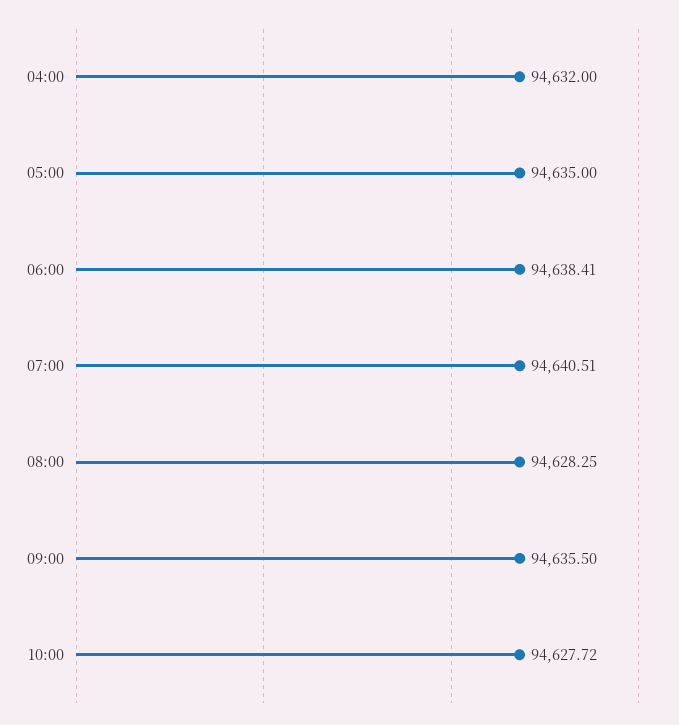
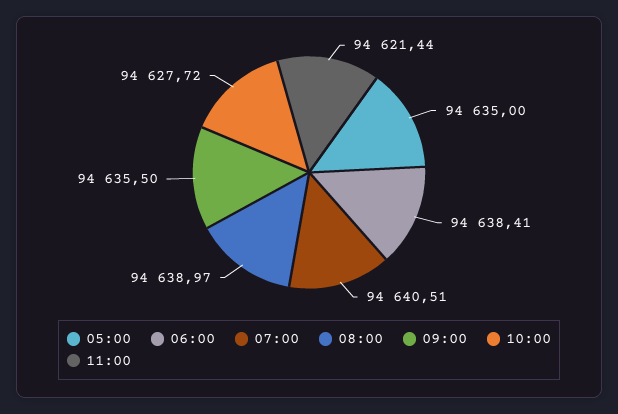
04:00: 94632 -> none
08:00: 94628.25 -> 94638.97
11:00: none -> 94621.44

